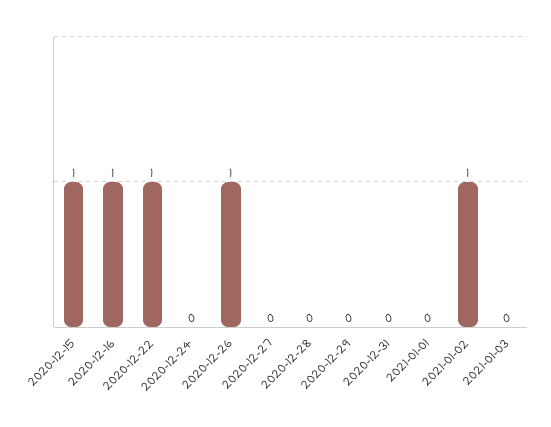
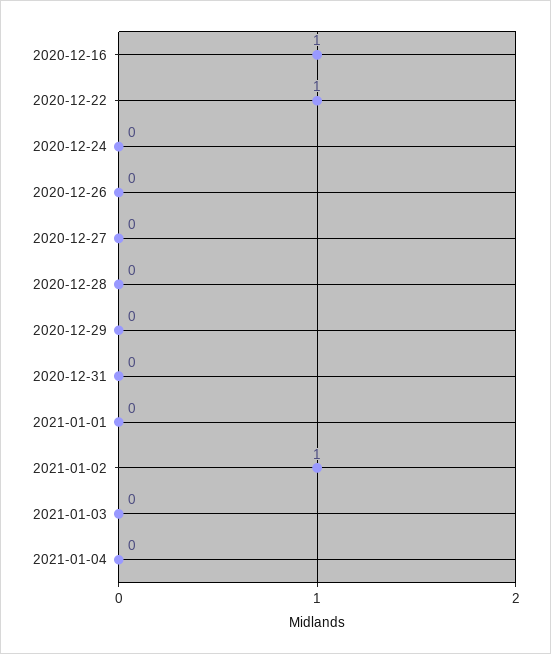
2020-12-15: 1 -> none
2020-12-26: 1 -> 0
2021-01-04: none -> 0

